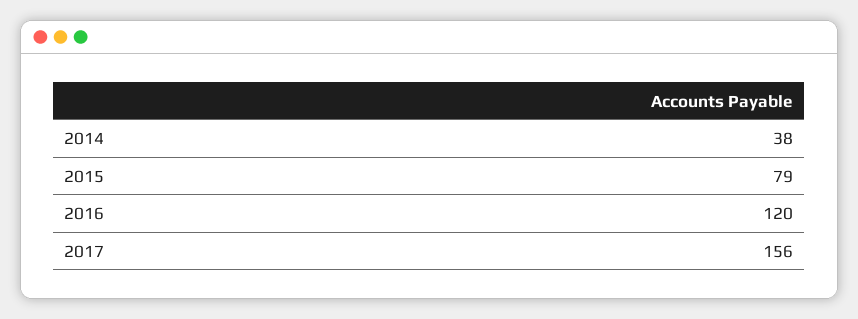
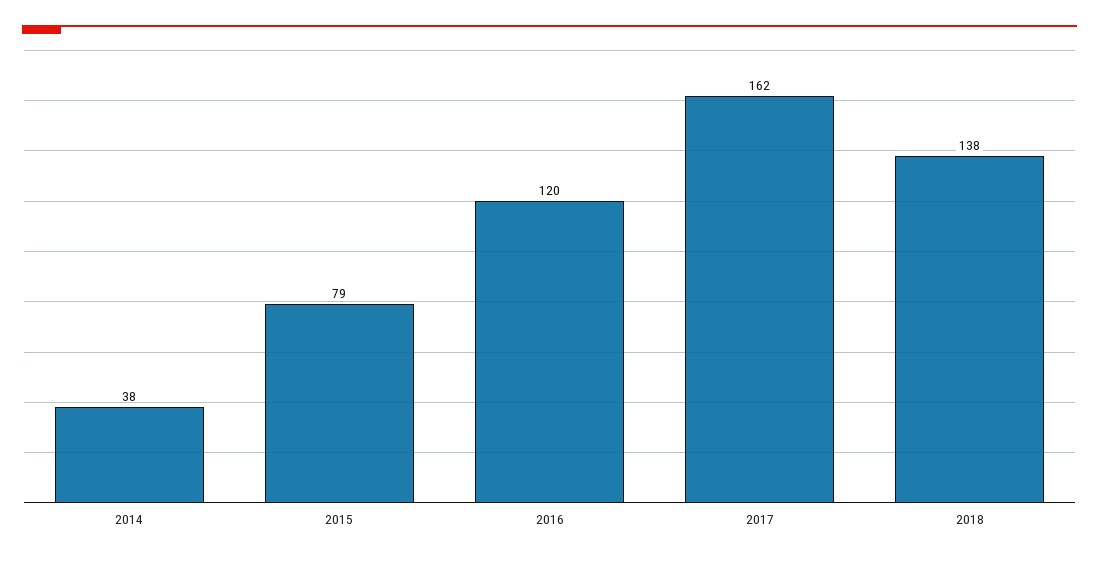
2017: 156 -> 162
2018: none -> 138

